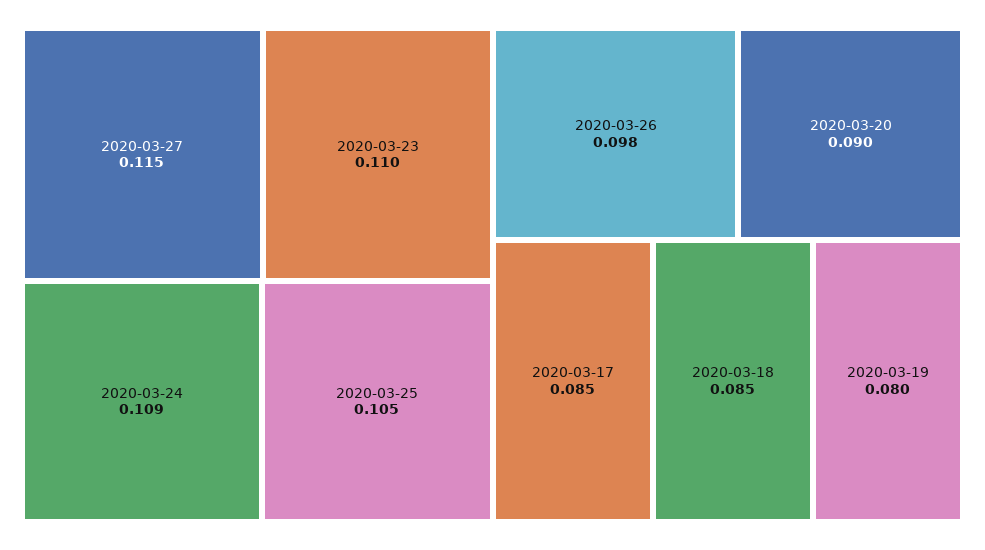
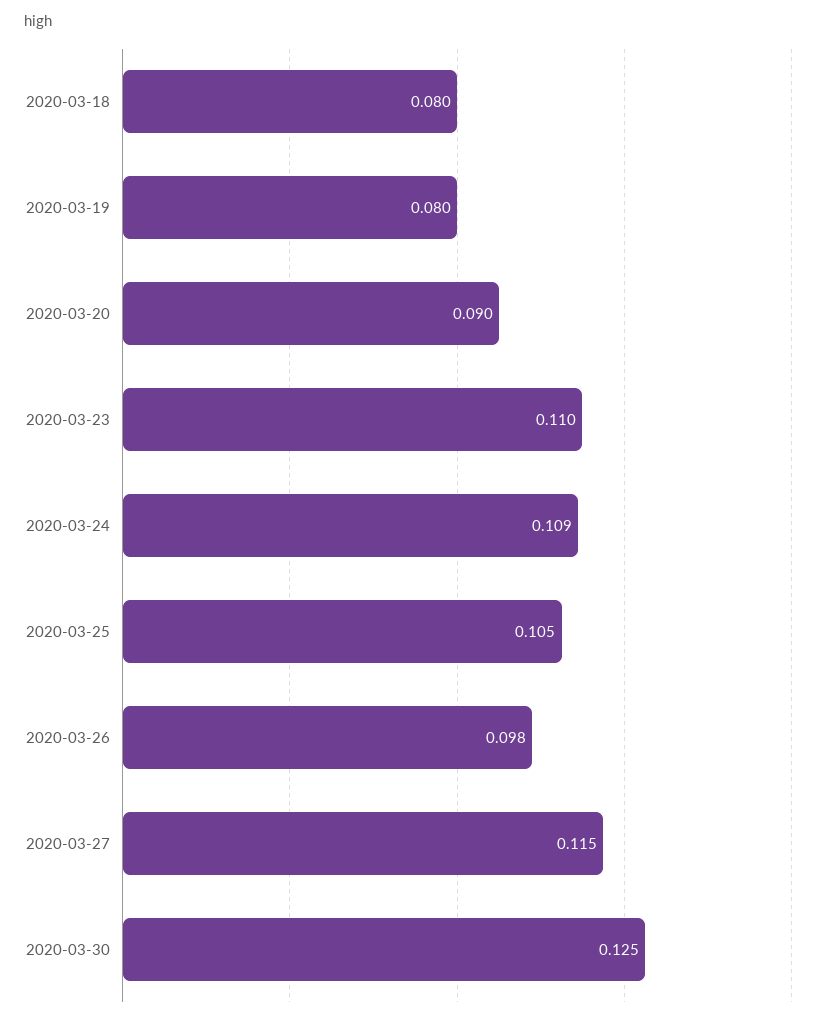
2020-03-17: 0.085 -> none
2020-03-18: 0.085 -> 0.08
2020-03-30: none -> 0.125

